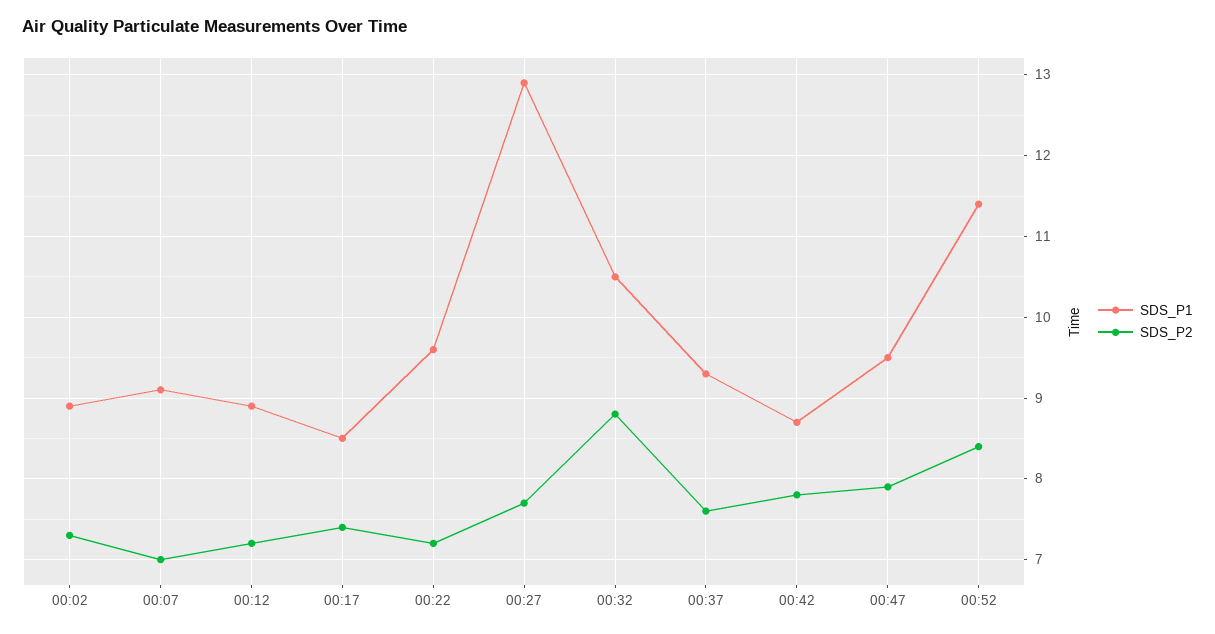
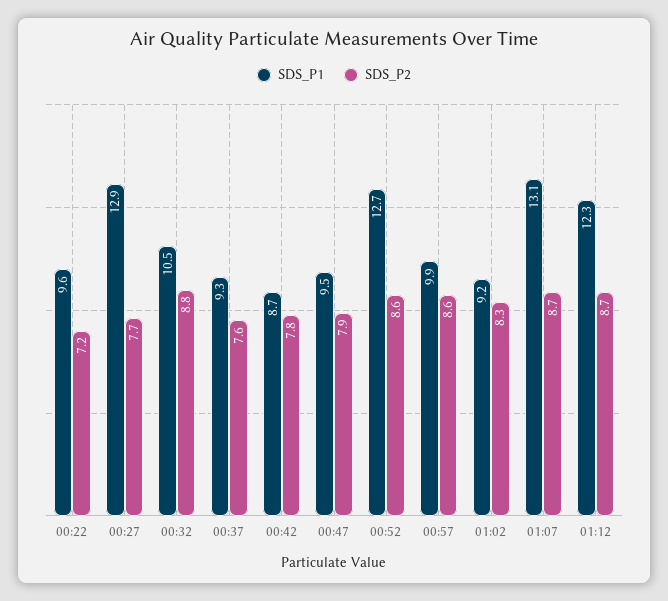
SDS_P1, 00:02: 8.9 -> none
SDS_P2, 00:02: 7.3 -> none
SDS_P1, 00:07: 9.1 -> none
SDS_P2, 00:07: 7 -> none
SDS_P1, 00:12: 8.9 -> none
SDS_P2, 00:12: 7.2 -> none
SDS_P1, 00:17: 8.5 -> none
SDS_P2, 00:17: 7.4 -> none
SDS_P1, 00:52: 11.4 -> 12.7
SDS_P2, 00:52: 8.4 -> 8.6
SDS_P1, 00:57: none -> 9.9
SDS_P2, 00:57: none -> 8.6
SDS_P1, 01:02: none -> 9.2
SDS_P2, 01:02: none -> 8.3
SDS_P1, 01:07: none -> 13.1
SDS_P2, 01:07: none -> 8.7
SDS_P1, 01:12: none -> 12.3
SDS_P2, 01:12: none -> 8.7

